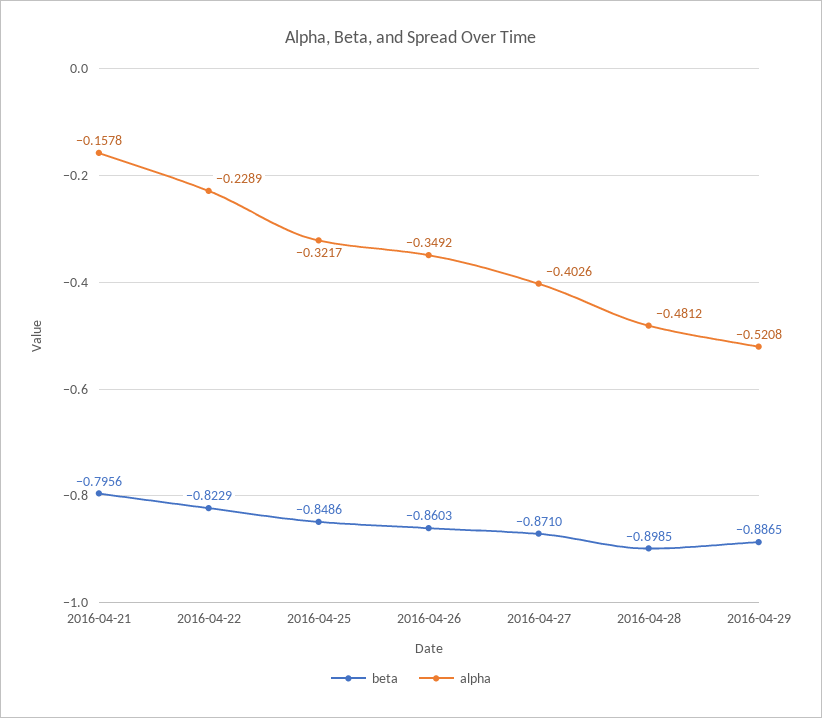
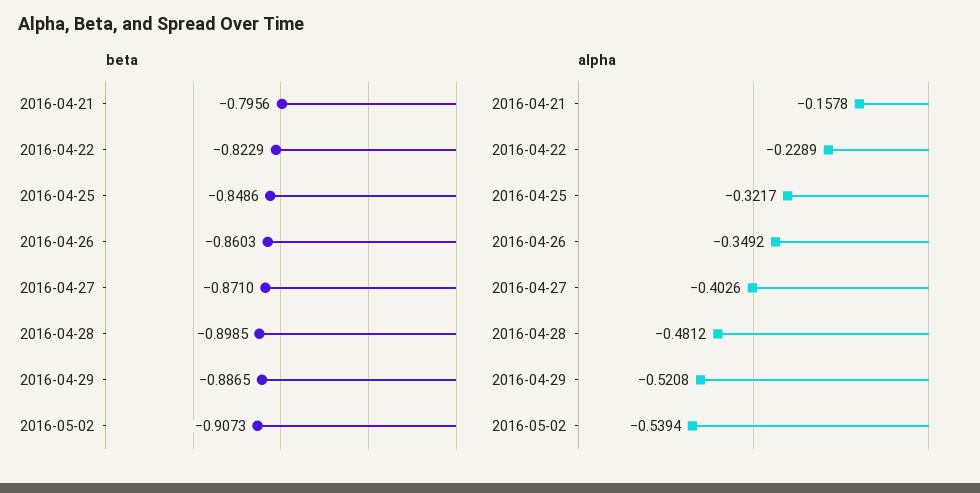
beta, 2016-05-02: none -> -0.9073
alpha, 2016-05-02: none -> -0.5394

